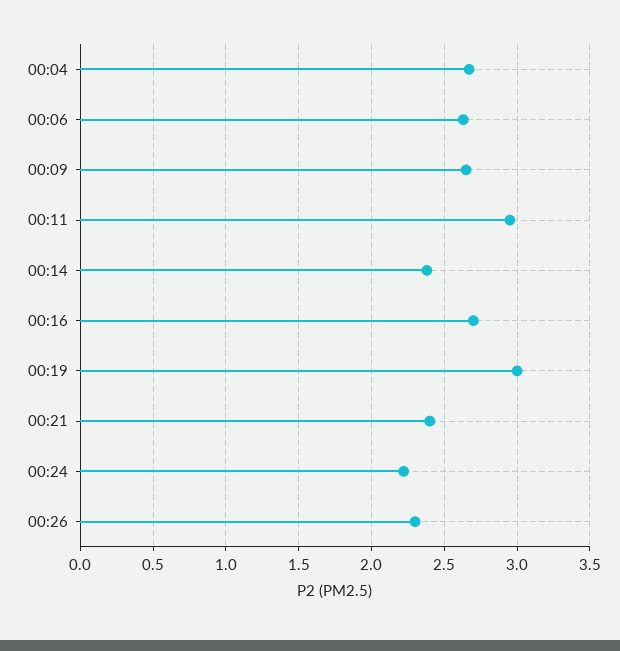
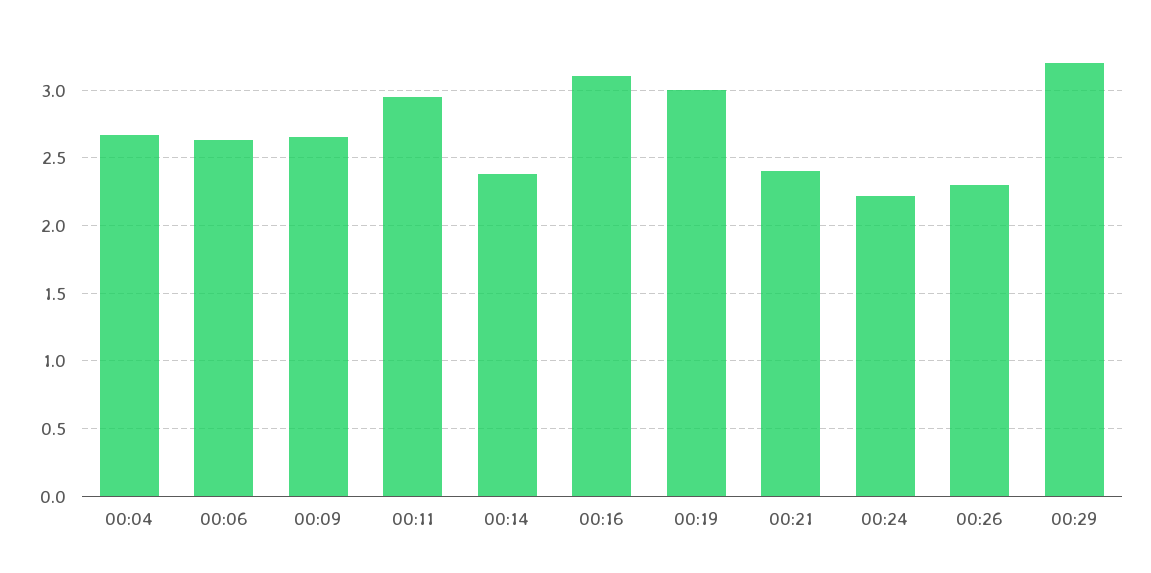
00:16: 2.7 -> 3.1
00:29: none -> 3.2

